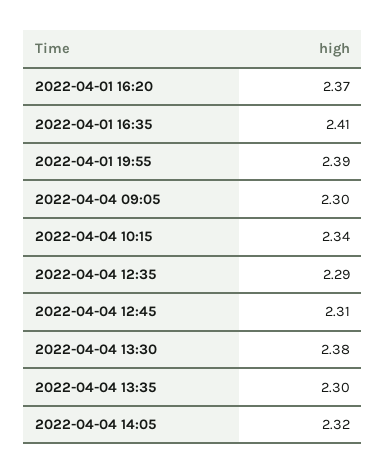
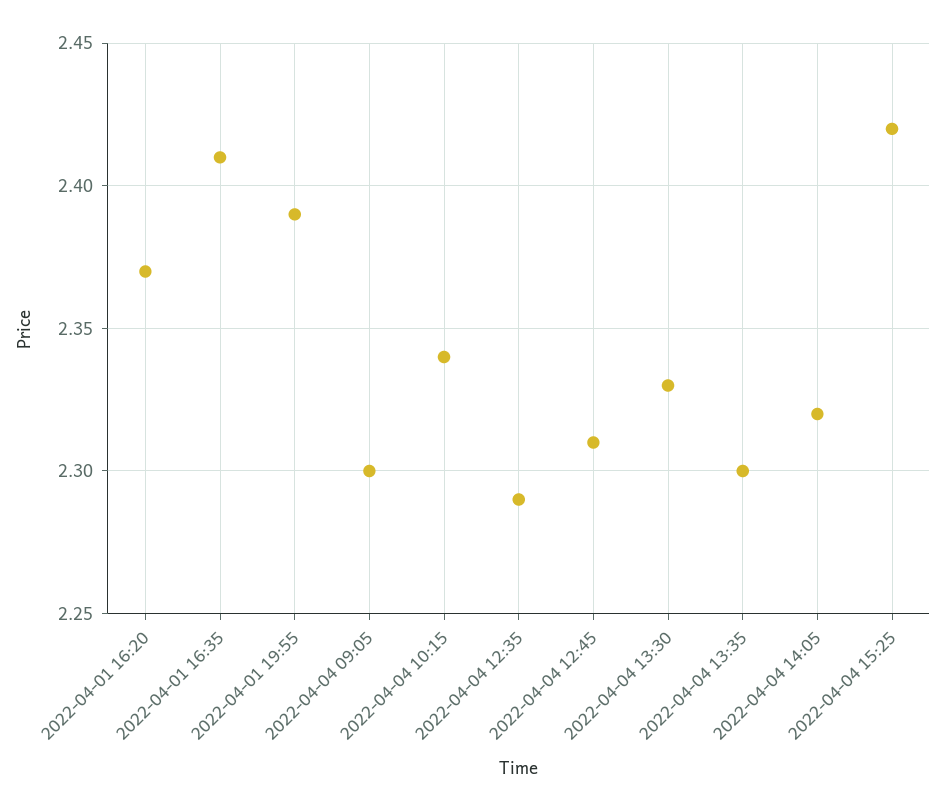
2022-04-04 13:30: 2.38 -> 2.33
2022-04-04 15:25: none -> 2.42

